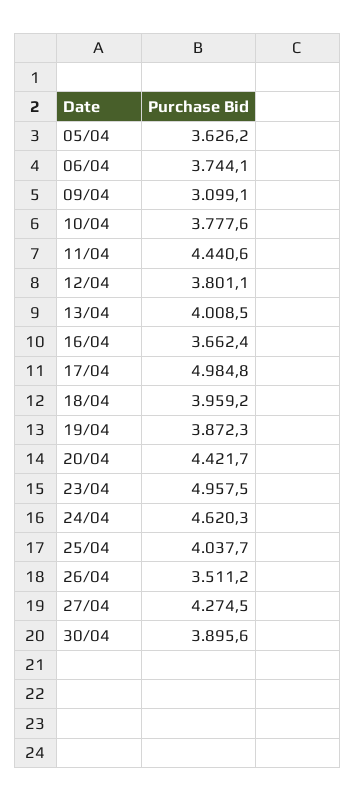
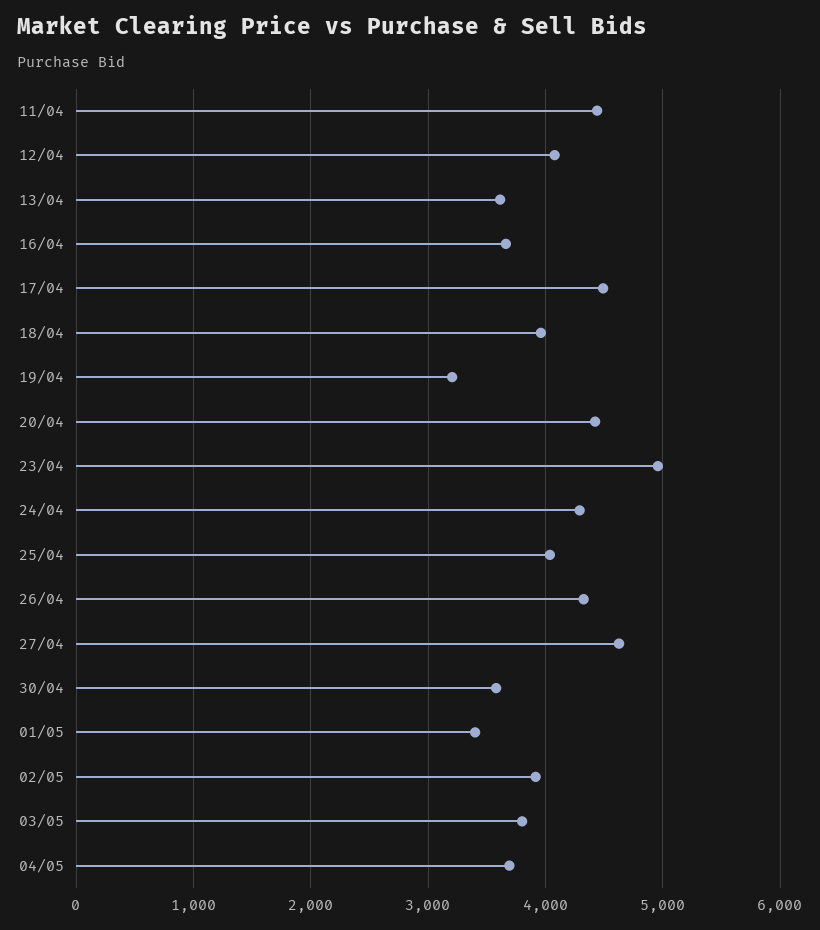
05/04: 3626.2 -> none
06/04: 3744.1 -> none
09/04: 3099.1 -> none
10/04: 3777.6 -> none
12/04: 3801.1 -> 4100
13/04: 4008.5 -> 3600
17/04: 4984.8 -> 4500
19/04: 3872.3 -> 3200
24/04: 4620.3 -> 4300
26/04: 3511.2 -> 4300
27/04: 4274.5 -> 4600
30/04: 3895.6 -> 3600
01/05: none -> 3400
02/05: none -> 3900
03/05: none -> 3800
04/05: none -> 3700

